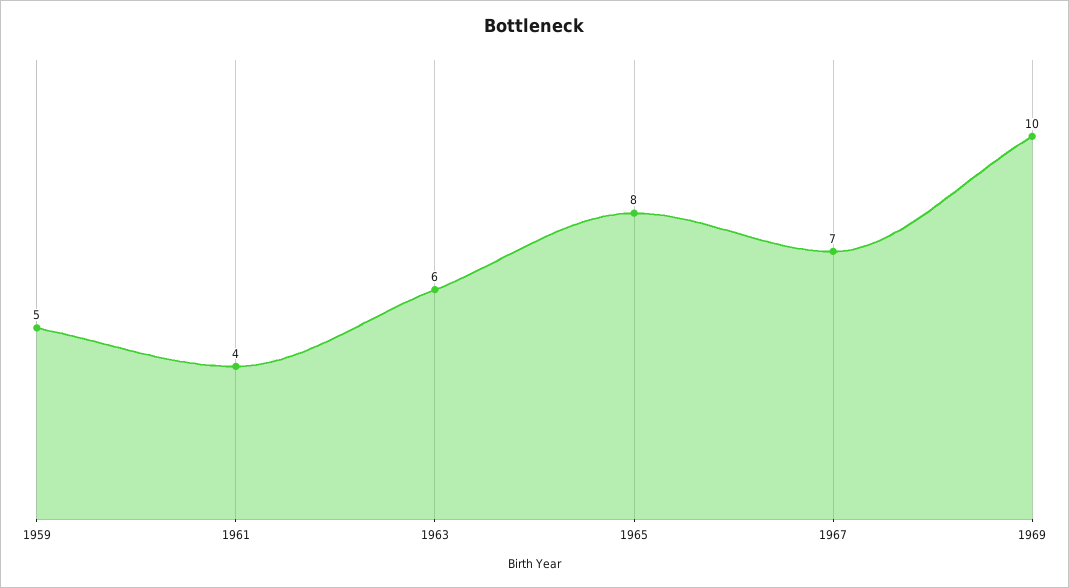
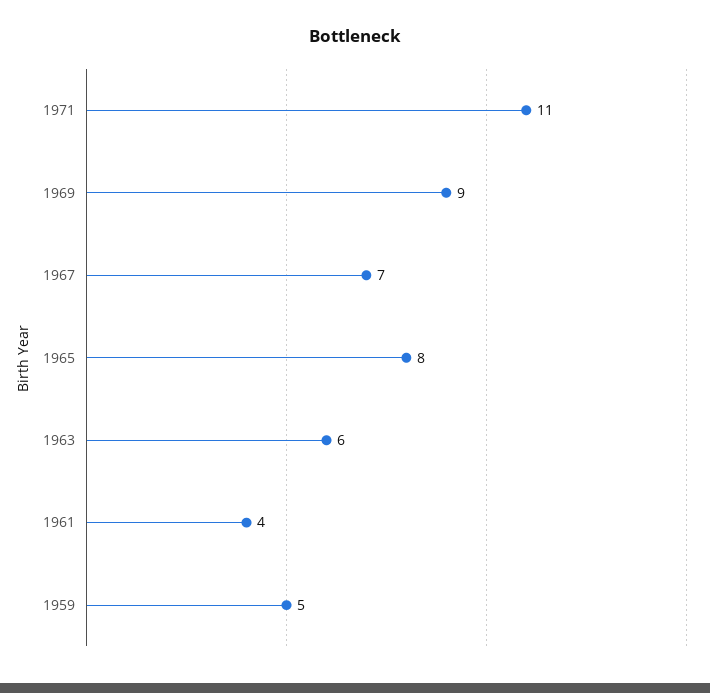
1969: 10 -> 9
1971: none -> 11

